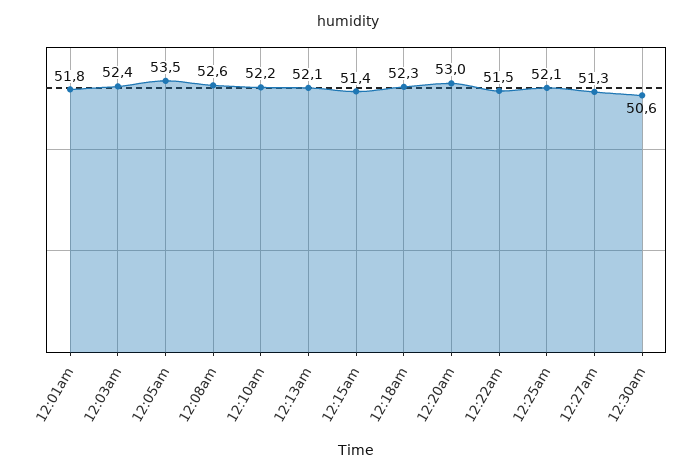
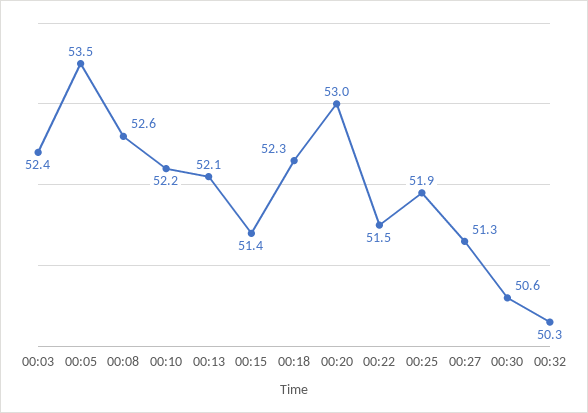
12:01am: 51.8 -> none
12:25am: 52.1 -> 51.9
00:32: none -> 50.3

